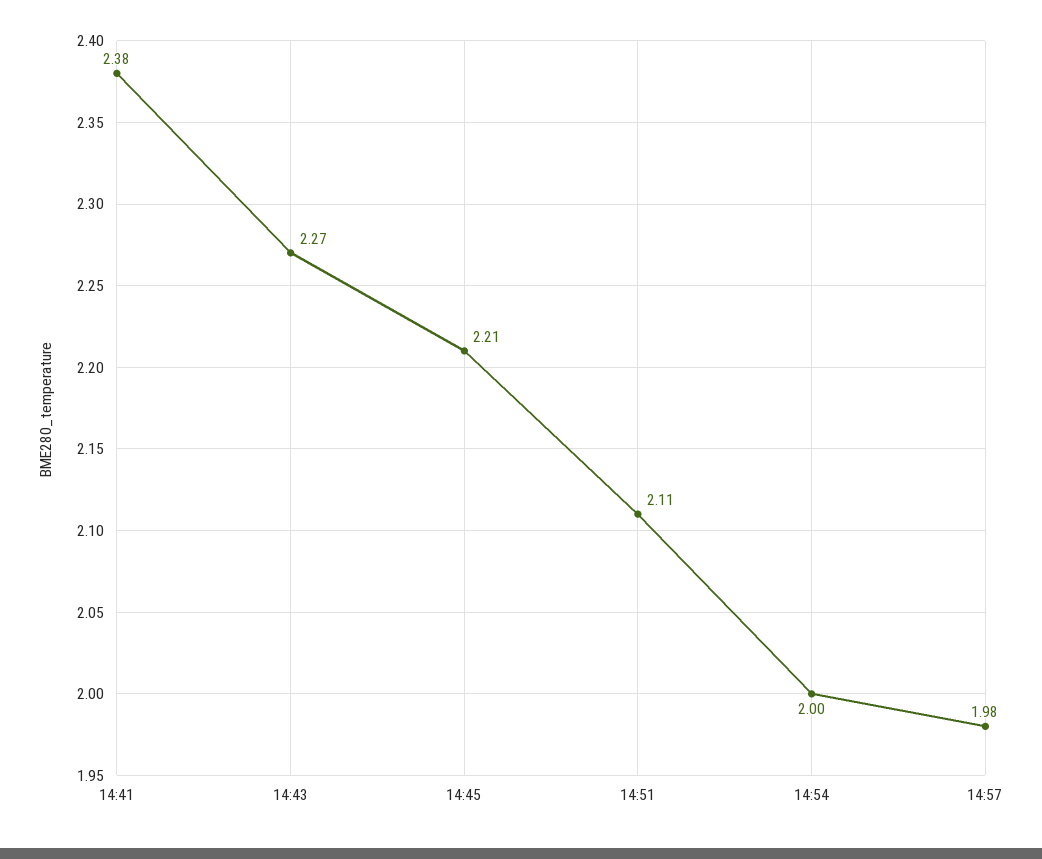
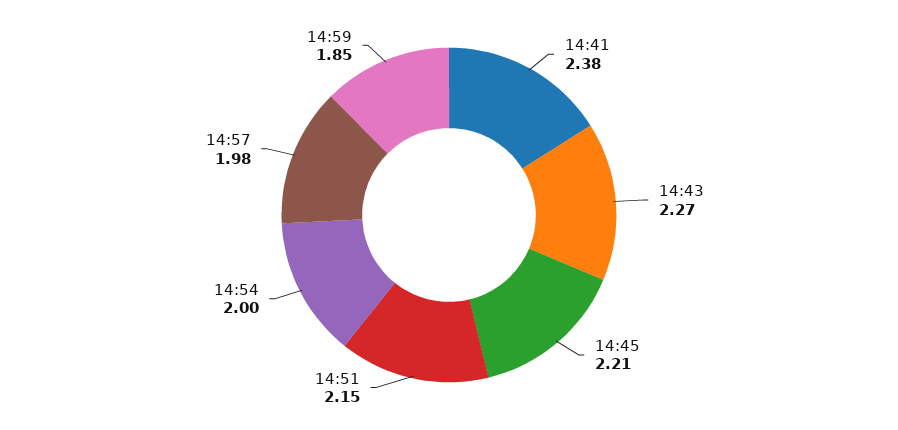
14:51: 2.11 -> 2.15
14:59: none -> 1.85

